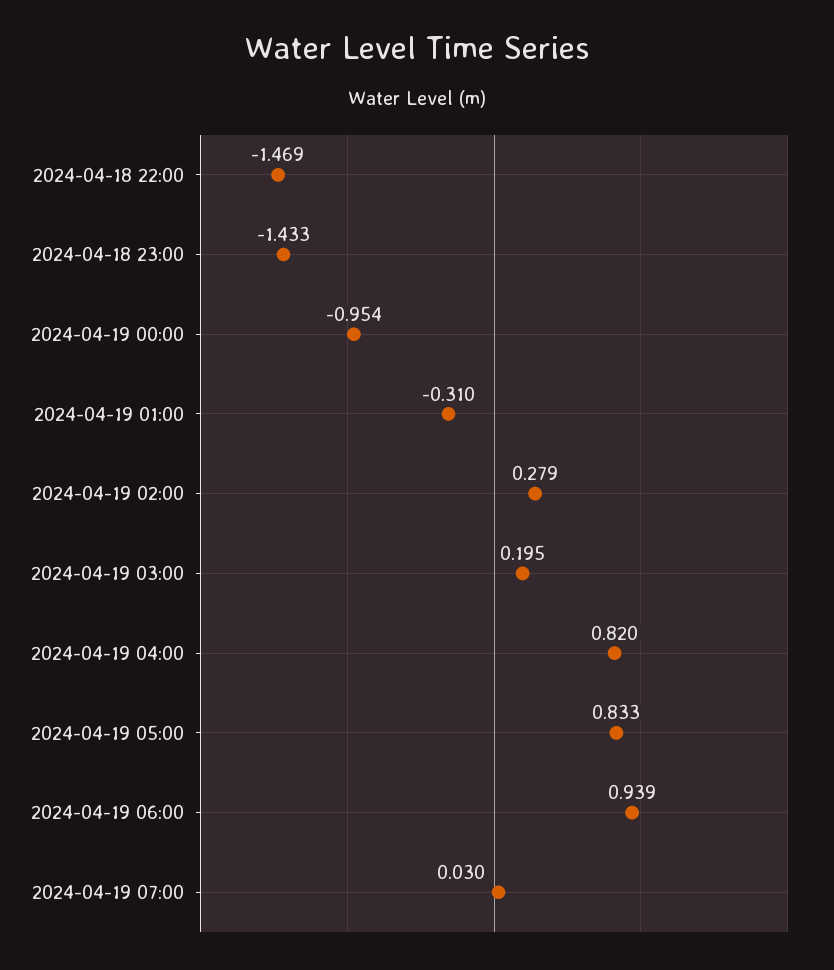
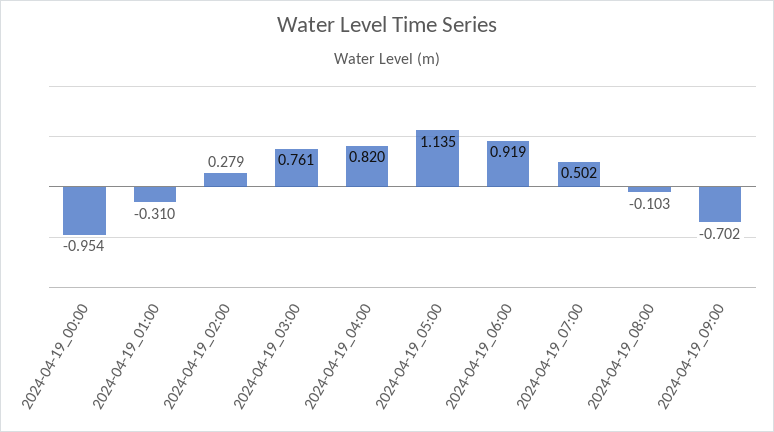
2024-04-18 22:00: -1.469 -> none
2024-04-18 23:00: -1.433 -> none
2024-04-19 03:00: 0.195 -> 0.761
2024-04-19 05:00: 0.833 -> 1.135
2024-04-19 06:00: 0.939 -> 0.919
2024-04-19 07:00: 0.03 -> 0.502
2024-04-19_08:00: none -> -0.103
2024-04-19_09:00: none -> -0.702

